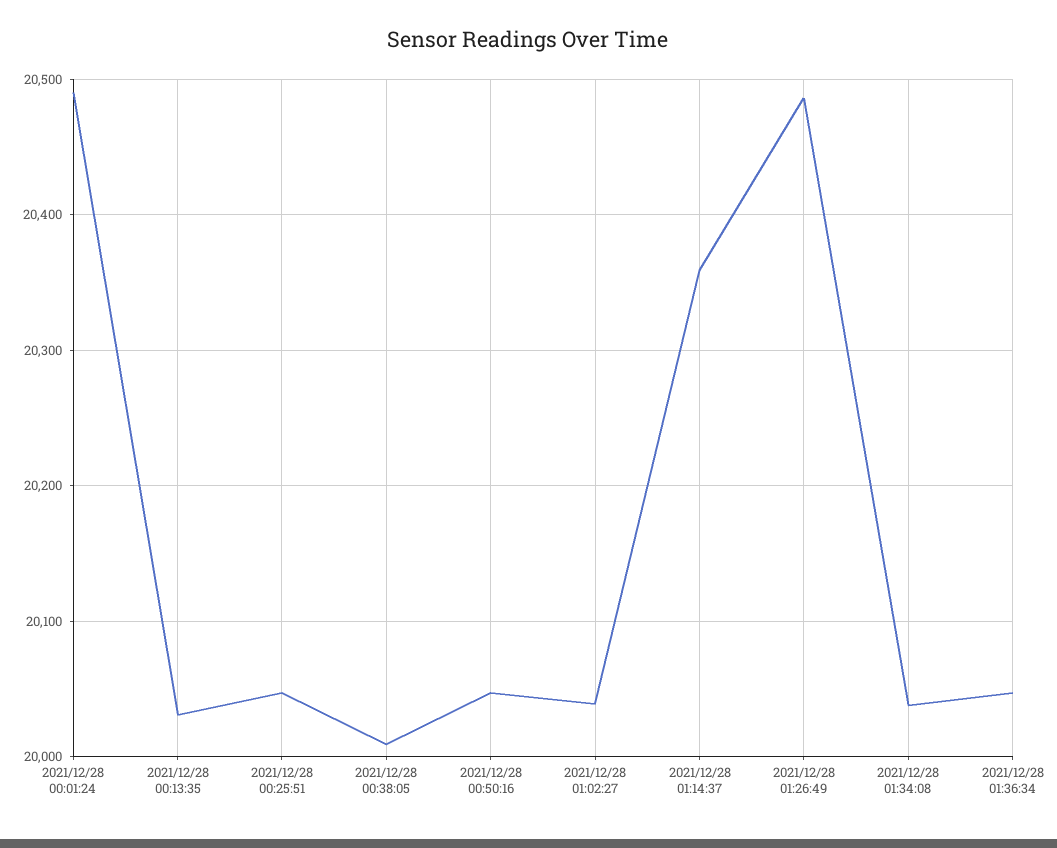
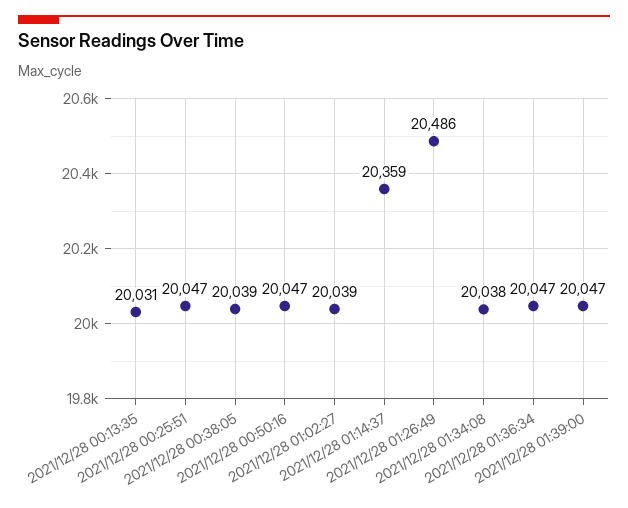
2021/12/28 00:01:24: 20490 -> none
2021/12/28 00:38:05: 20010 -> 20039
2021/12/28 01:39:00: none -> 20047

